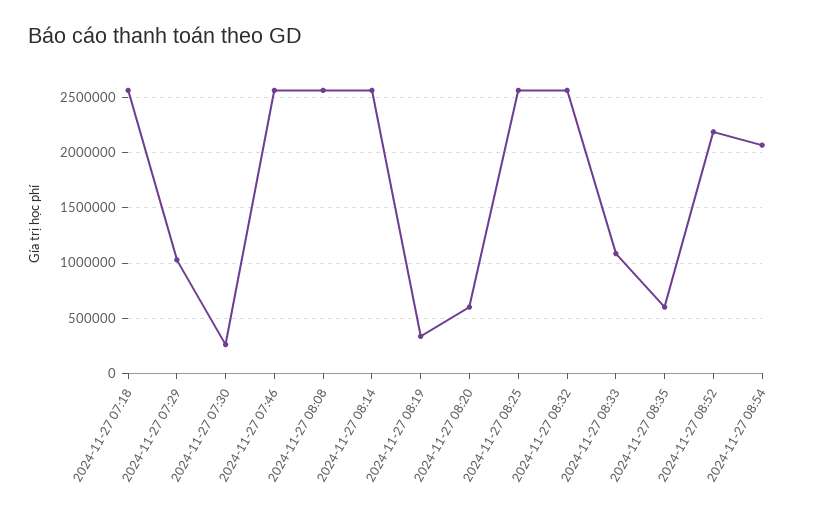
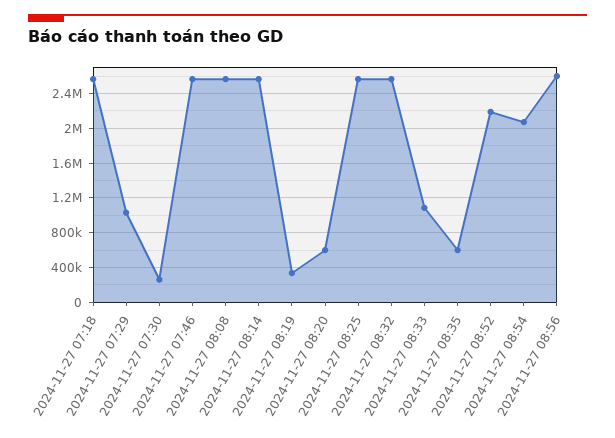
2024-11-27 08:56: none -> 2600000

